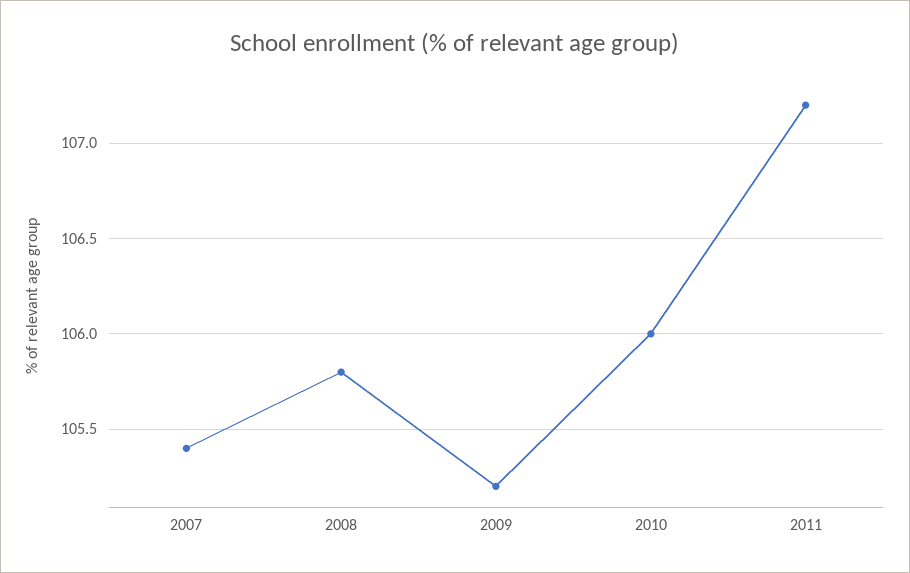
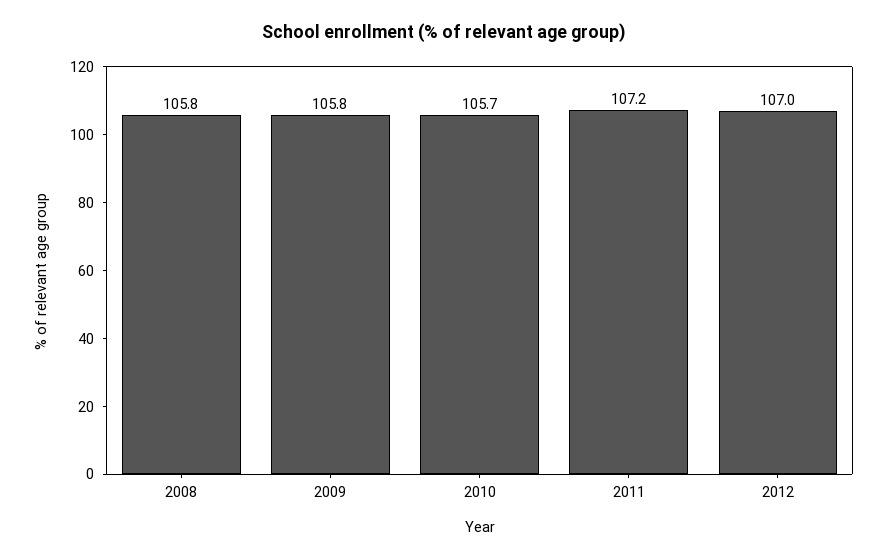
2007: 105.4 -> none
2009: 105.2 -> 105.8
2010: 106 -> 105.7
2012: none -> 107

